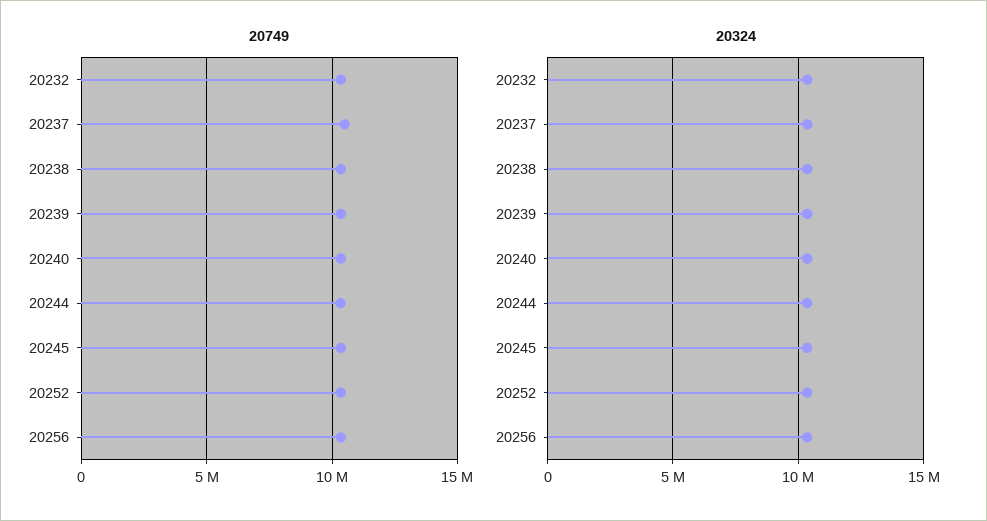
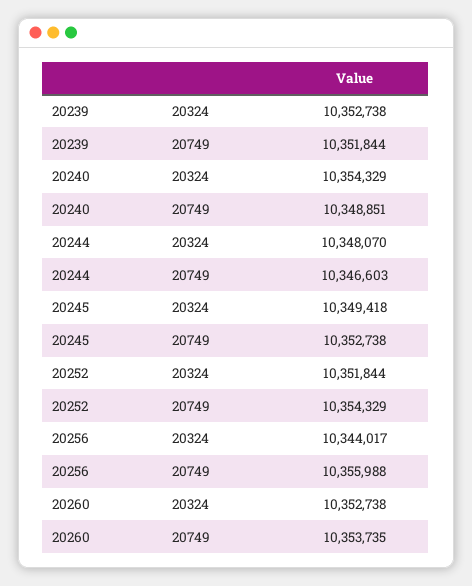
20749, 20232: 10500000 -> none
20749, 20237: 10500000 -> none
20749, 20238: 10500000 -> none
20324, 20232: 10500000 -> none
20324, 20237: 10500000 -> none
20324, 20238: 10500000 -> none
20324, 20260: none -> 10352738
20749, 20260: none -> 10353735

